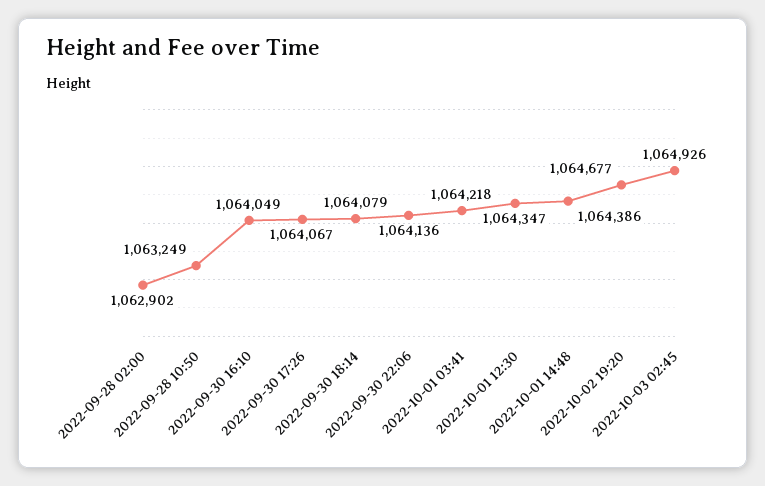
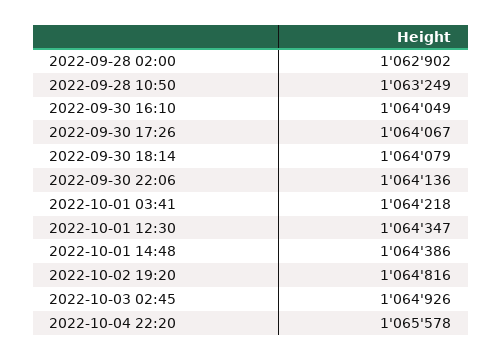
2022-10-02 19:20: 1064677 -> 1064816
2022-10-04 22:20: none -> 1065578

